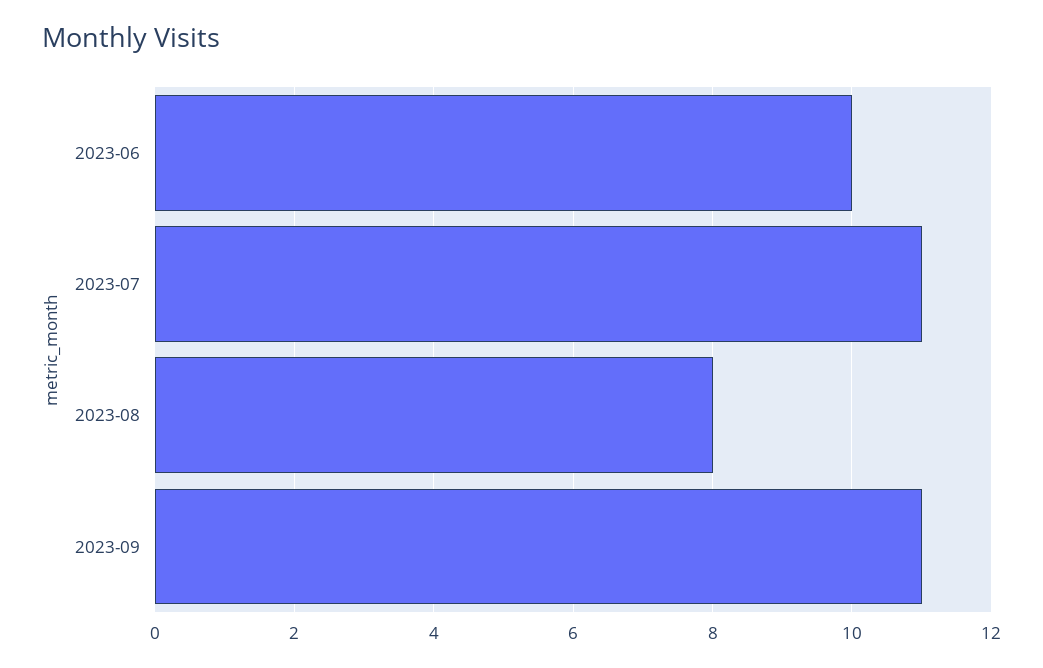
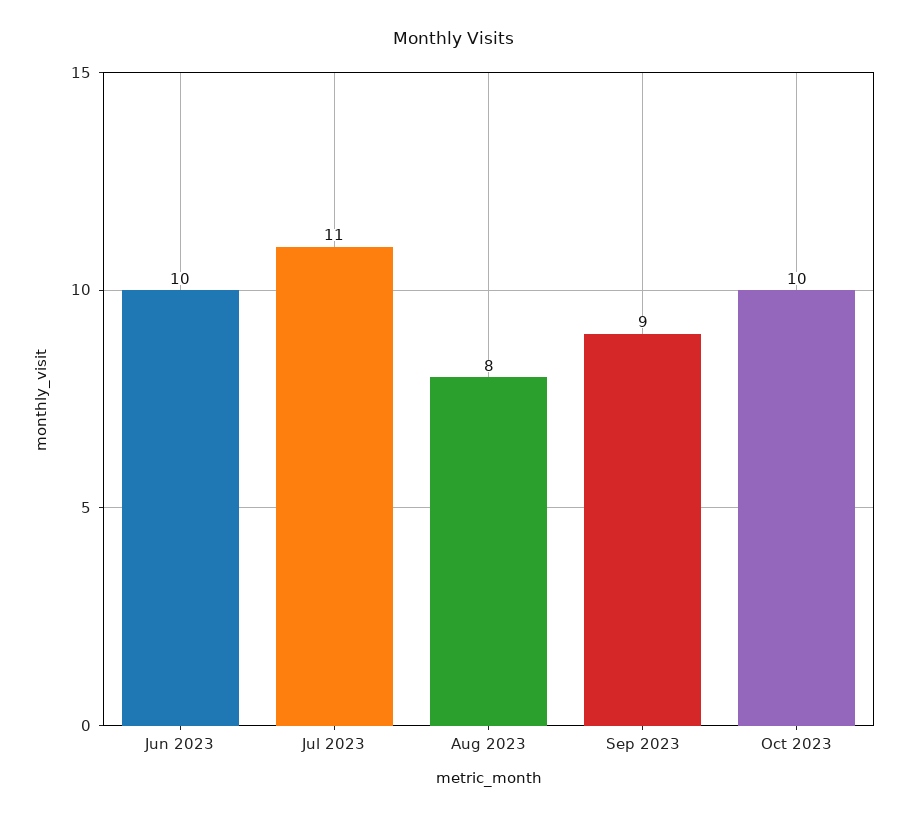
2023-09: 11 -> 9
Oct 2023: none -> 10

